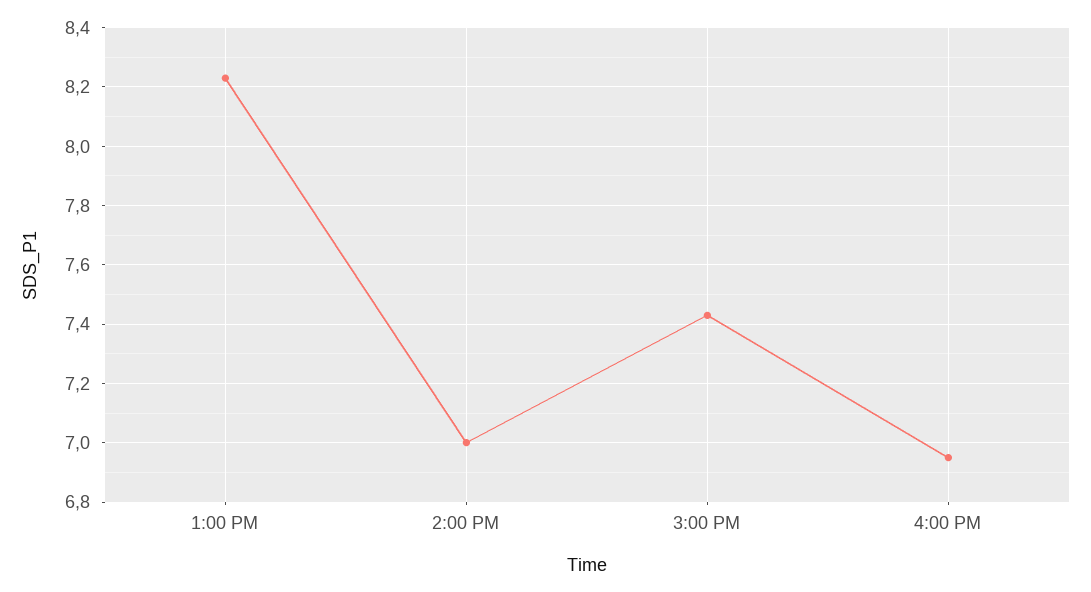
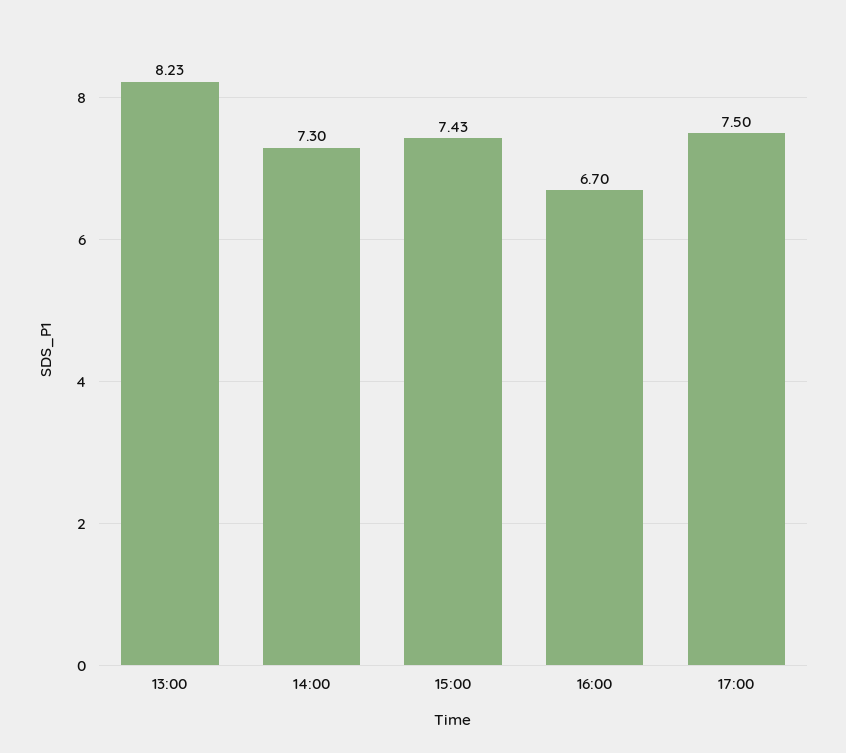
2:00 PM: 7 -> 7.3
4:00 PM: 6.95 -> 6.7
17:00: none -> 7.5

